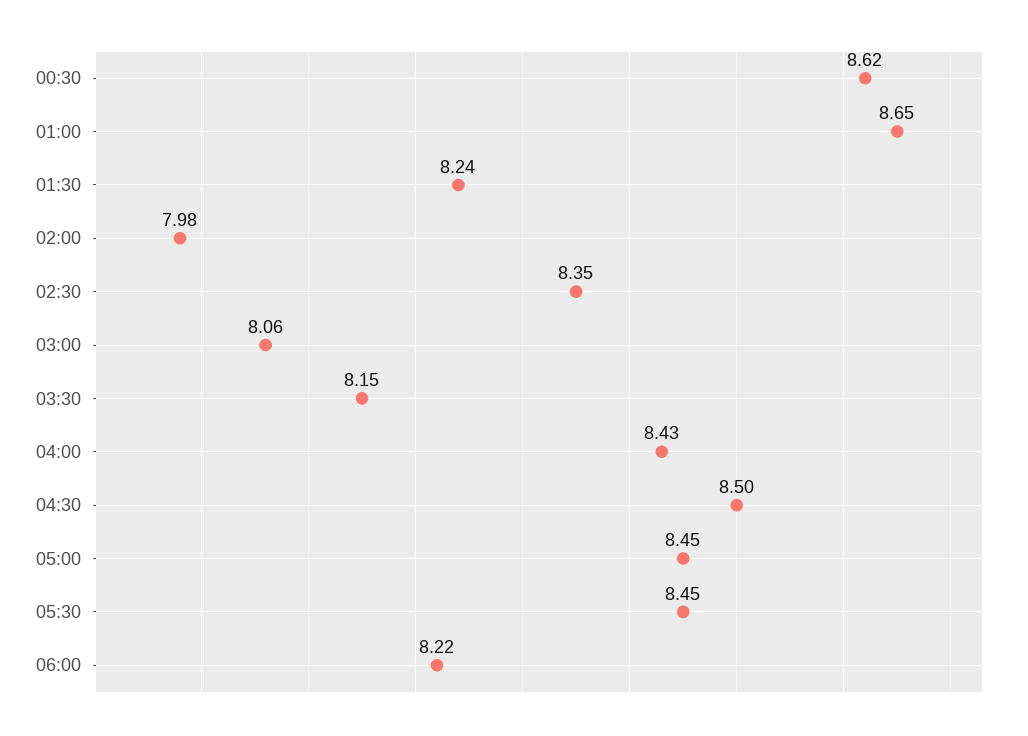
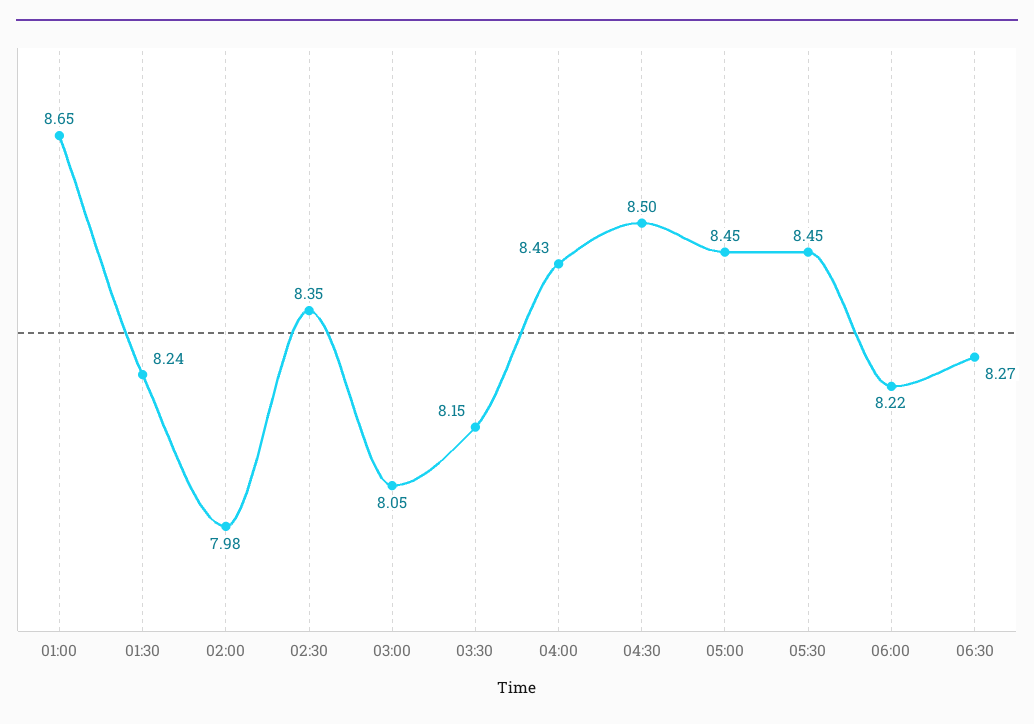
00:30: 8.62 -> none
03:00: 8.06 -> 8.05
06:30: none -> 8.27

